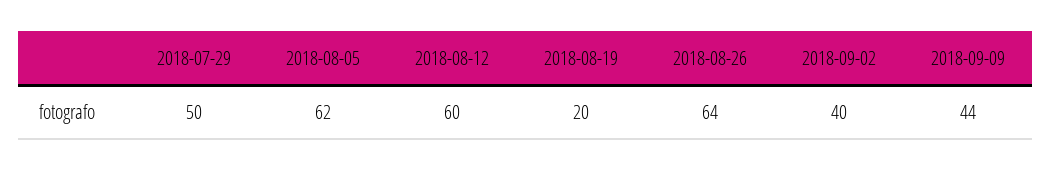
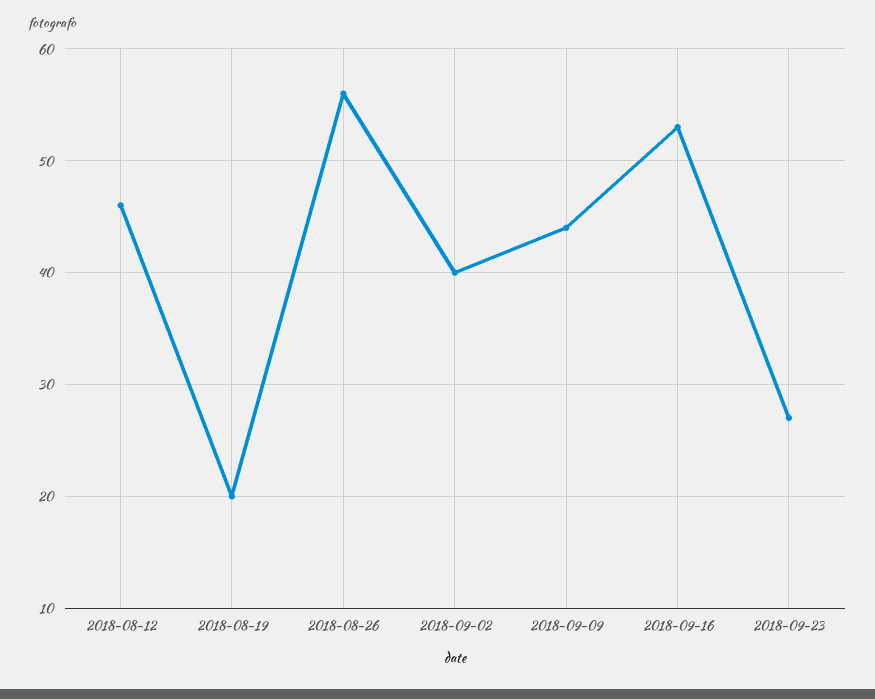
2018-07-29: 50 -> none
2018-08-05: 62 -> none
2018-08-12: 60 -> 46
2018-08-26: 64 -> 56
2018-09-16: none -> 53
2018-09-23: none -> 27

